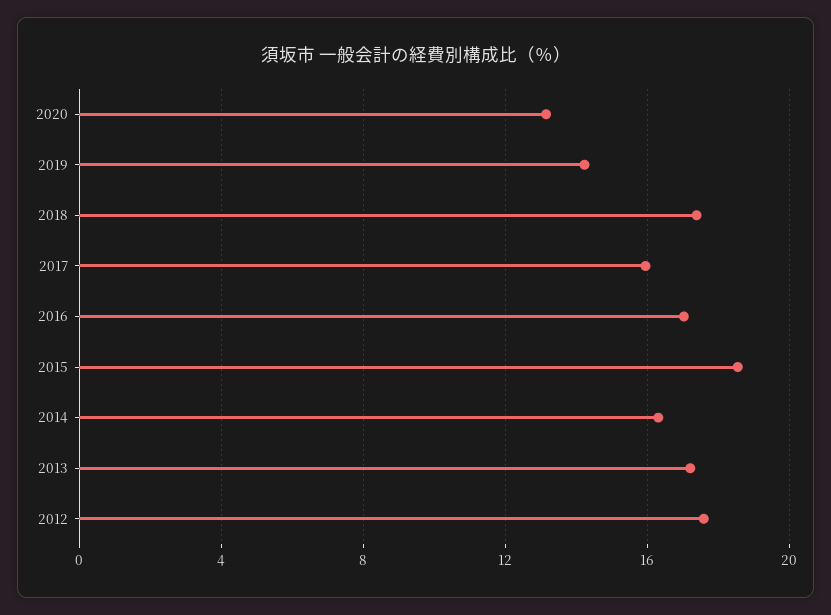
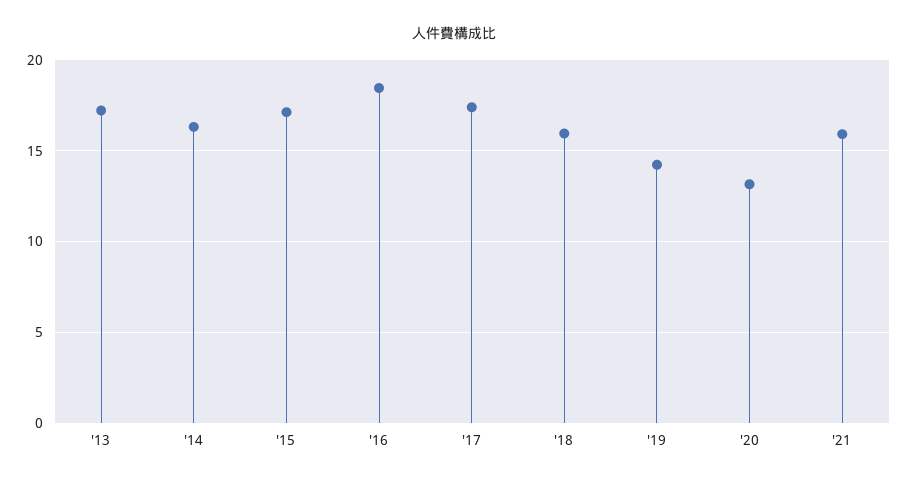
2018: 17.5 -> 16
2017: 16 -> 17.5
2016: 17 -> 18.5
2015: 18.5 -> 17
2012: 17.5 -> none
'21: none -> 16

